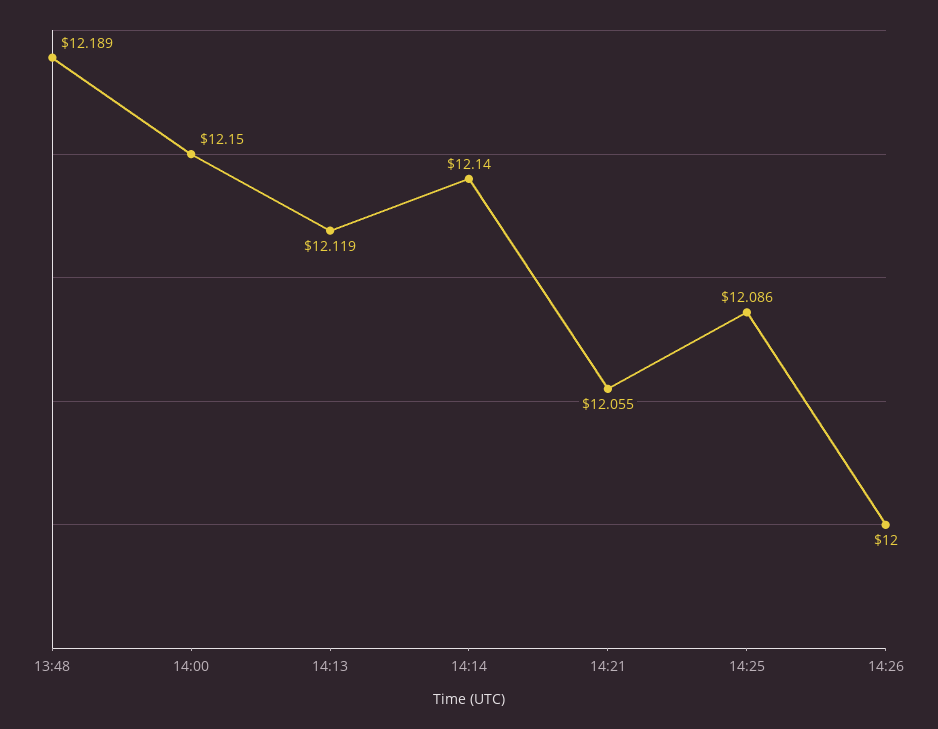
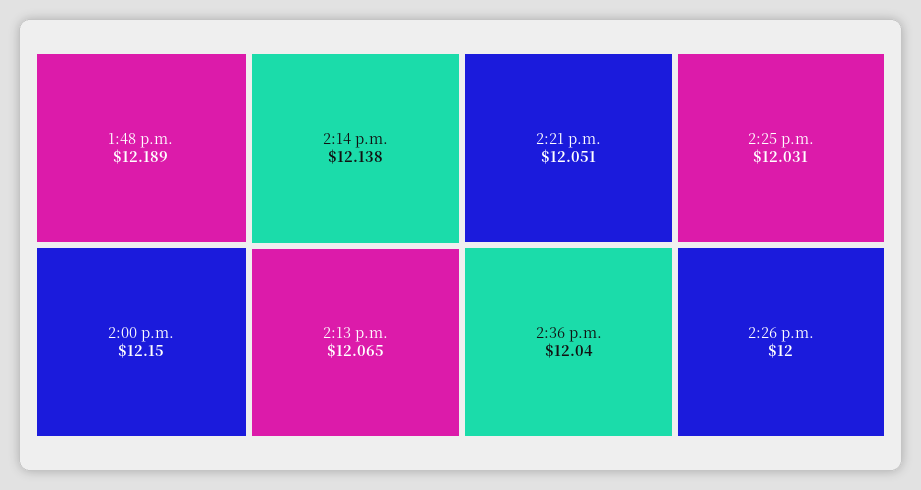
14:13: 12.119 -> 12.065
14:14: 12.14 -> 12.138
14:21: 12.055 -> 12.051
14:25: 12.086 -> 12.031
2:36 p.m.: none -> 12.04

